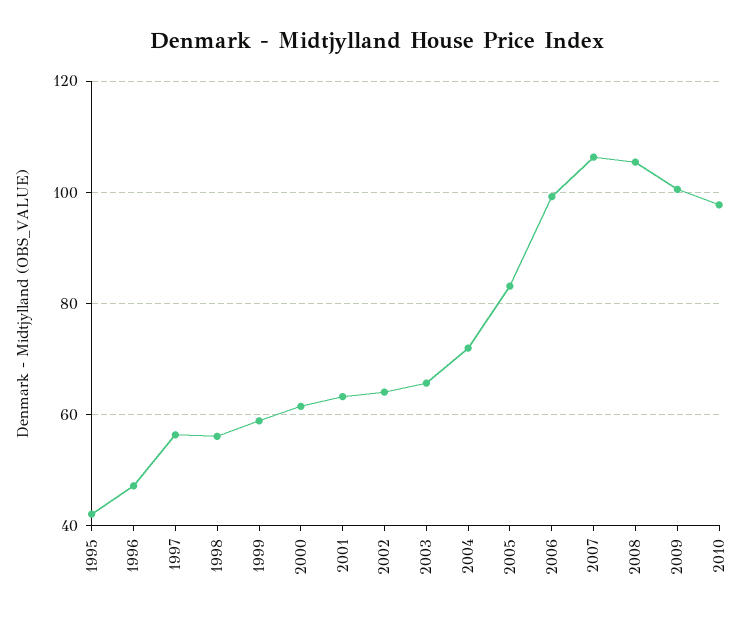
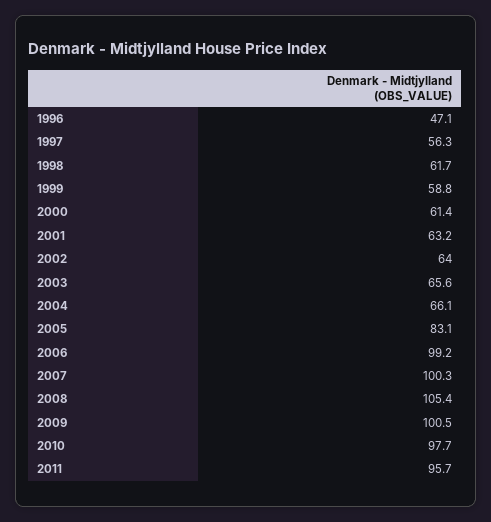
1995: 42 -> none
1998: 56 -> 61.7
2004: 72 -> 66.1
2007: 106 -> 100.3
2011: none -> 95.7

